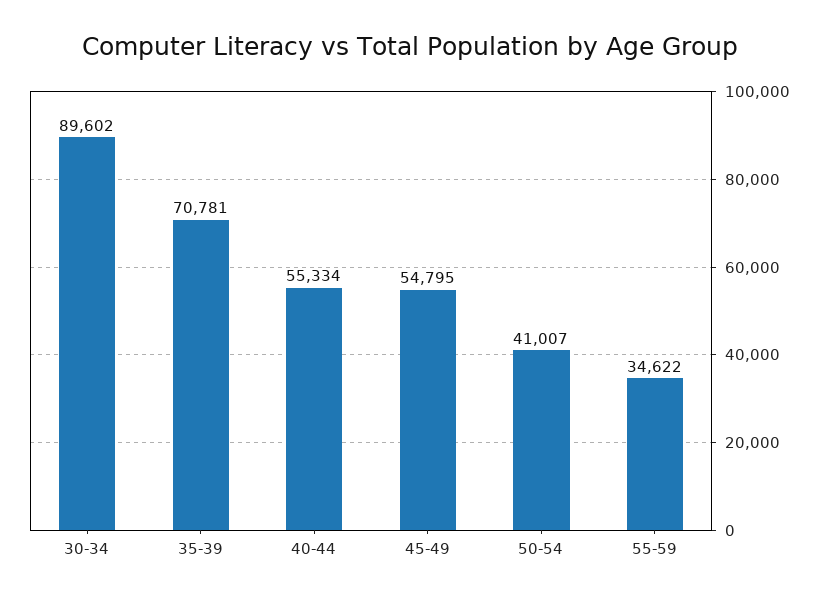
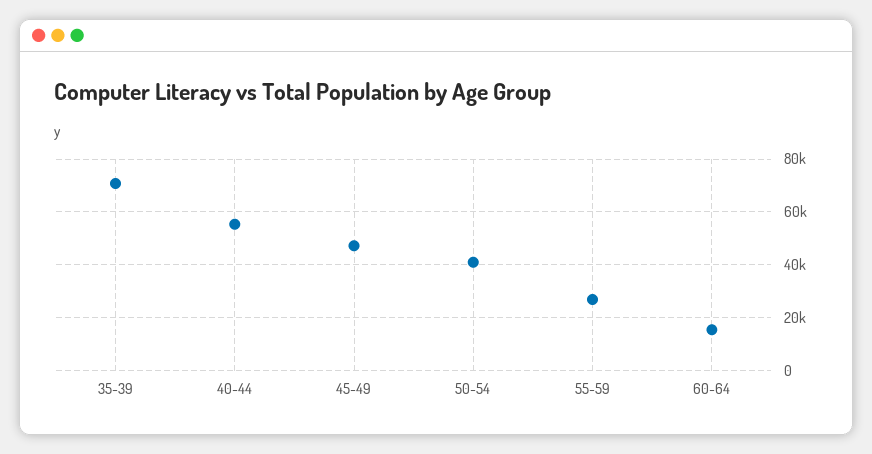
30-34: 89602 -> none
45-49: 54795 -> 47500
55-59: 34622 -> 27500
60-64: none -> 15000

